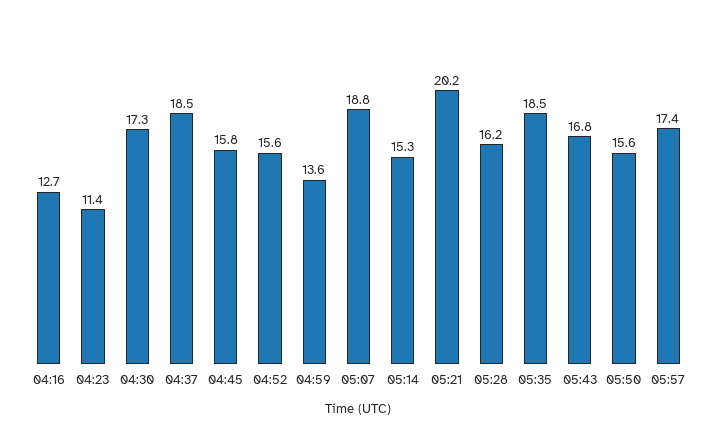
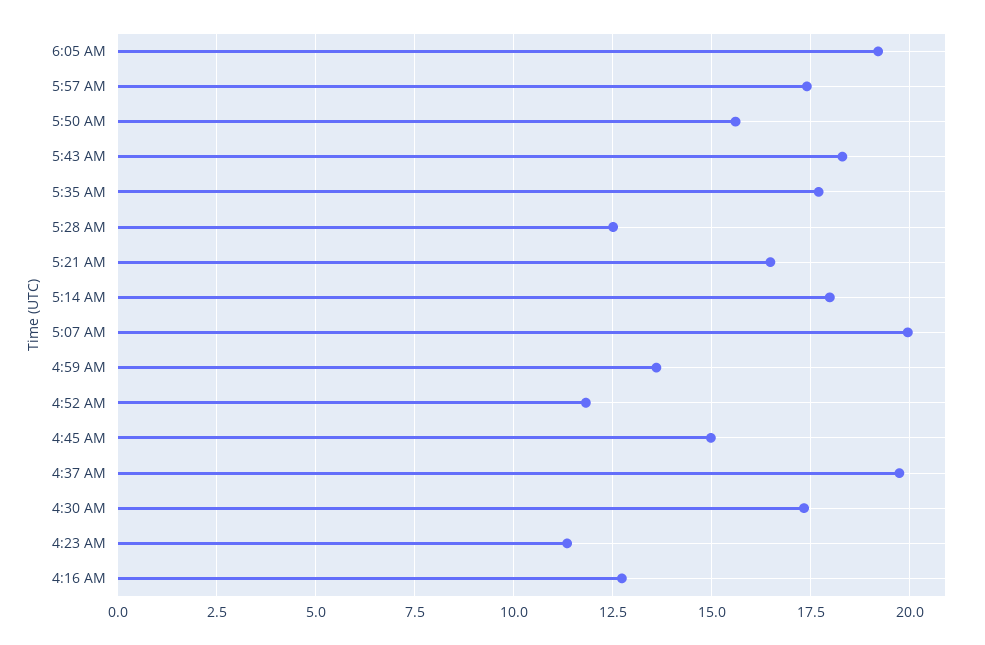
04:37: 18.5 -> 19.75
04:45: 15.8 -> 15
04:52: 15.6 -> 11.75
05:07: 18.8 -> 20
05:14: 15.3 -> 18
05:21: 20.2 -> 16.5
05:28: 16.2 -> 12.5
05:35: 18.5 -> 17.75
05:43: 16.8 -> 18.25
6:05 AM: none -> 19.25

